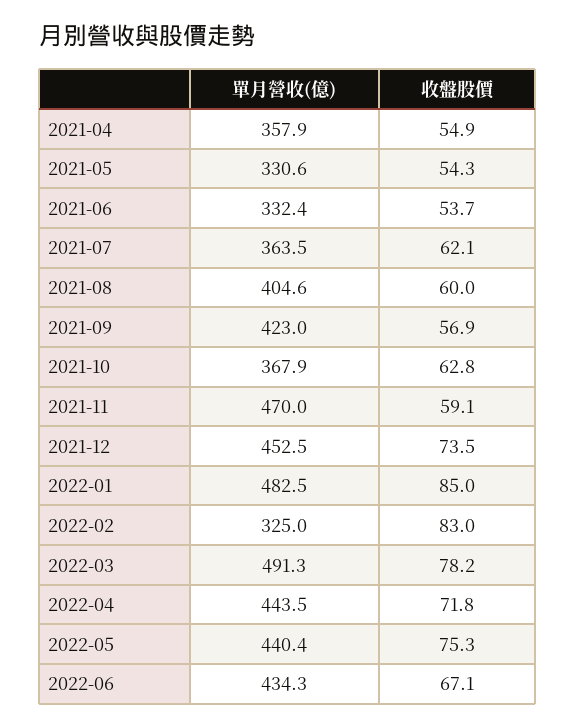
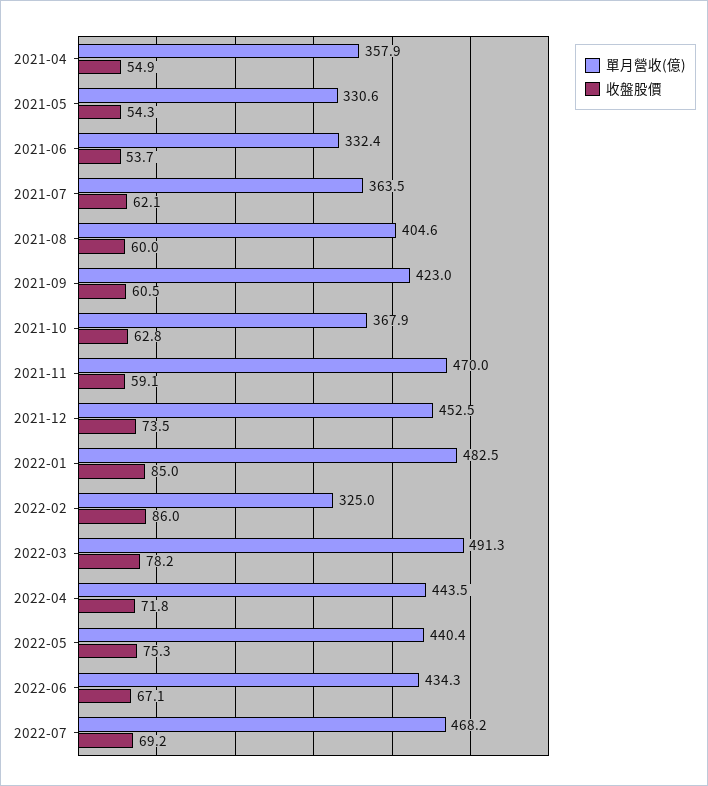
收盤股價, 2021-09: 56.9 -> 60.5
收盤股價, 2022-02: 83 -> 86
單月營收(億), 2022-07: none -> 468.2
收盤股價, 2022-07: none -> 69.2

